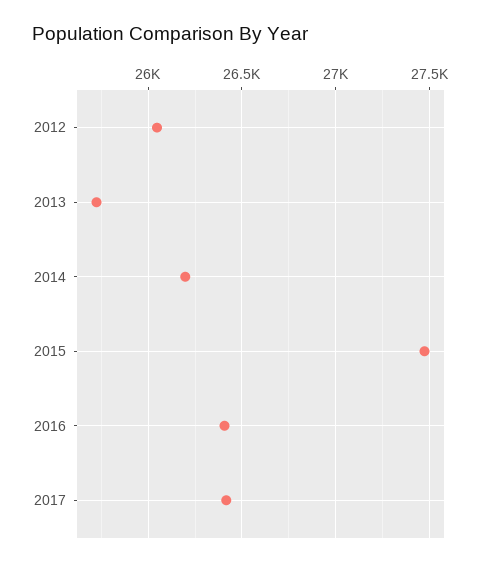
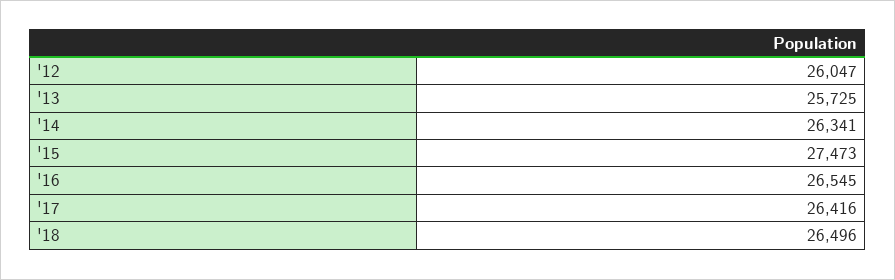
2014: 26200 -> 26341
2016: 26400 -> 26545
'18: none -> 26496

